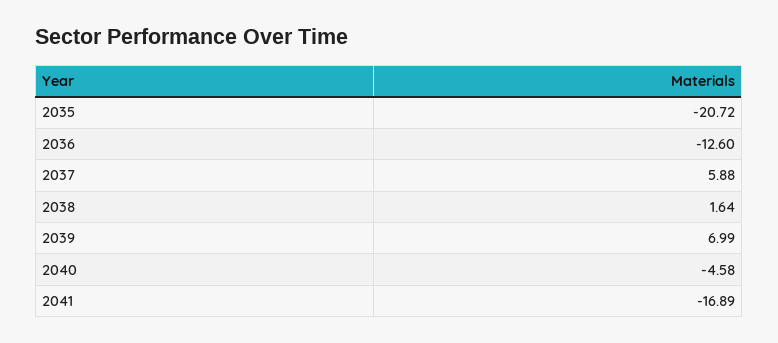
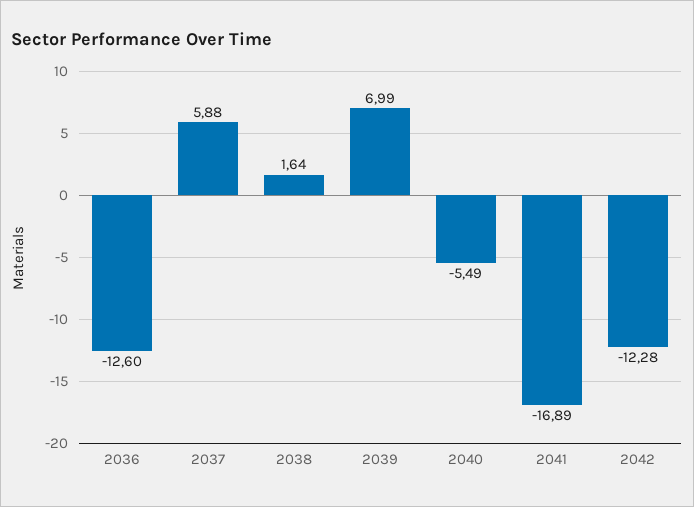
2035: -20.72 -> none
2040: -4.58 -> -5.49
2042: none -> -12.28

